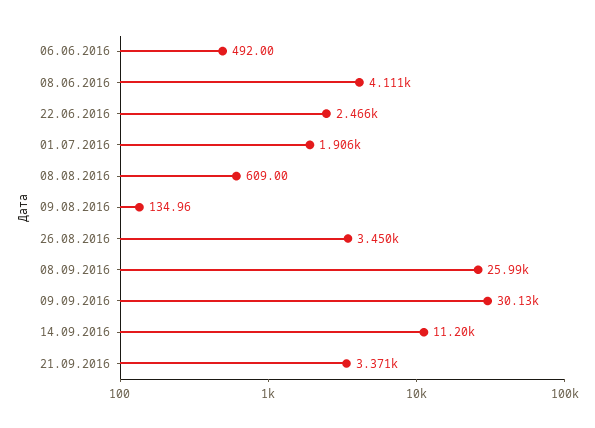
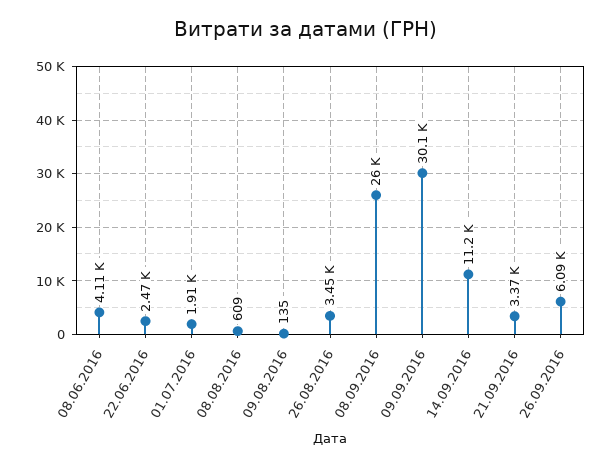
06.06.2016: 492 -> none
26.09.2016: none -> 6090

